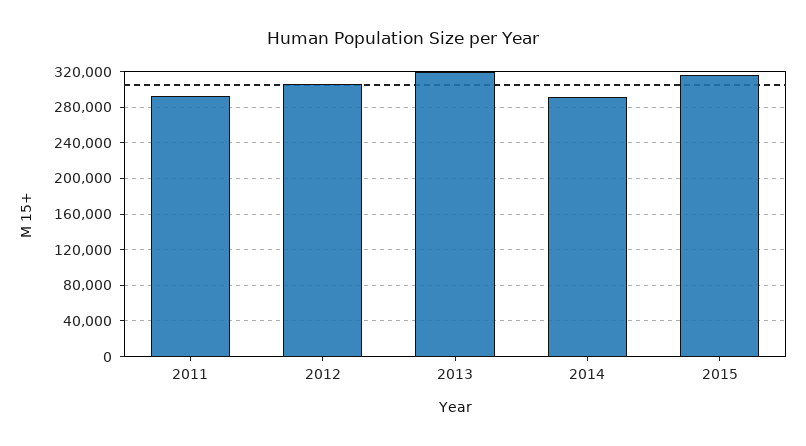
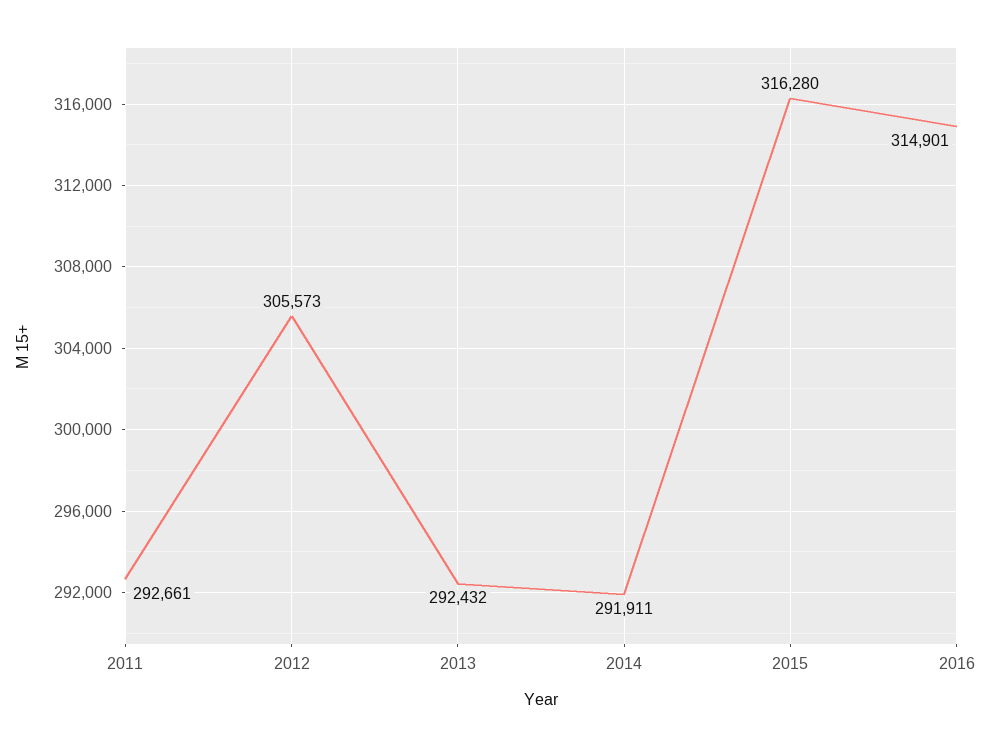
2013: 320000 -> 292432
2016: none -> 314901

